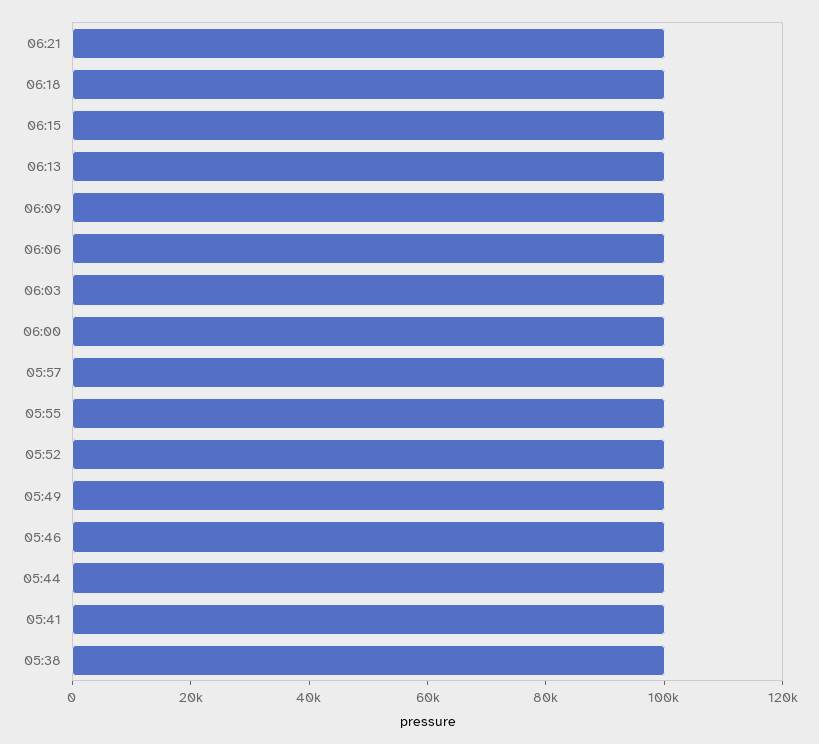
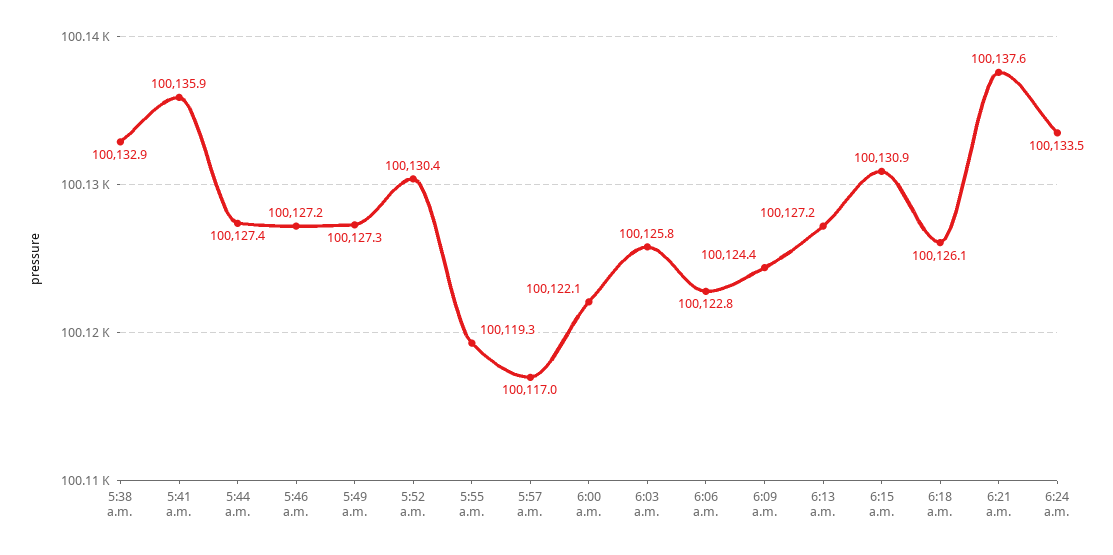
6:24 a.m.: none -> 100133.5

